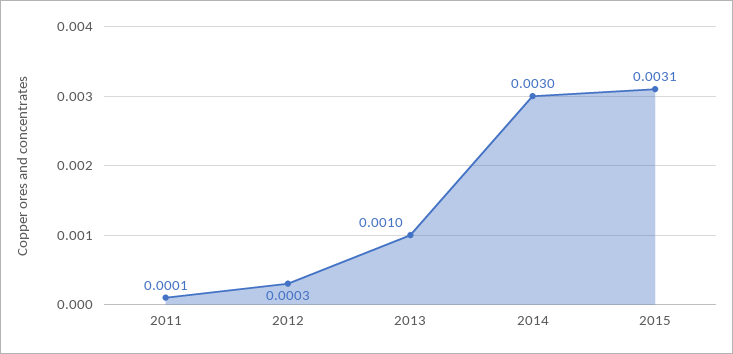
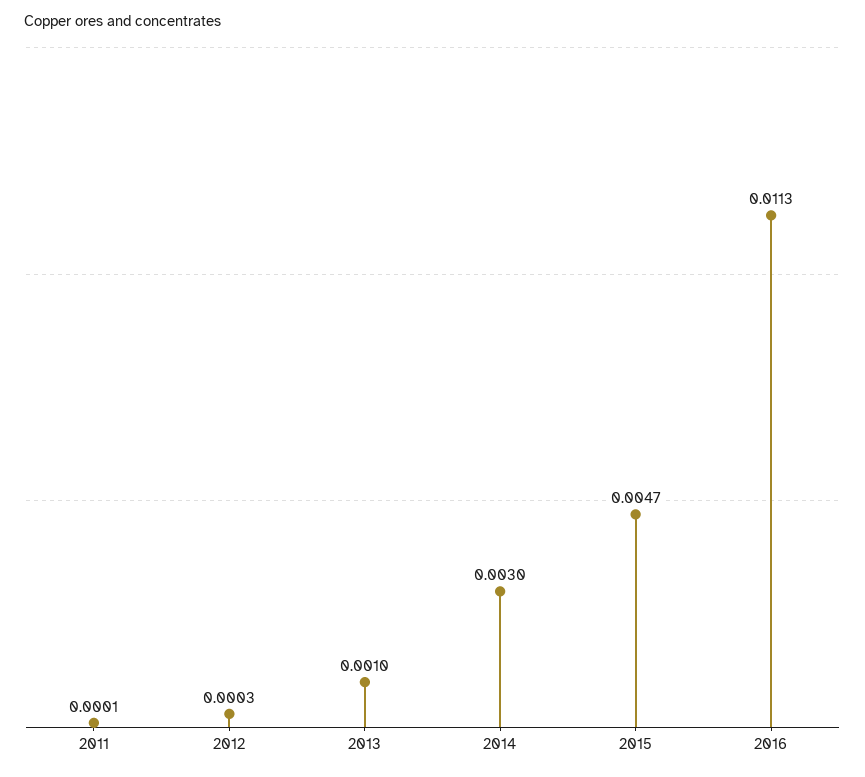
2015: 0.0031 -> 0.0047
2016: none -> 0.0113

